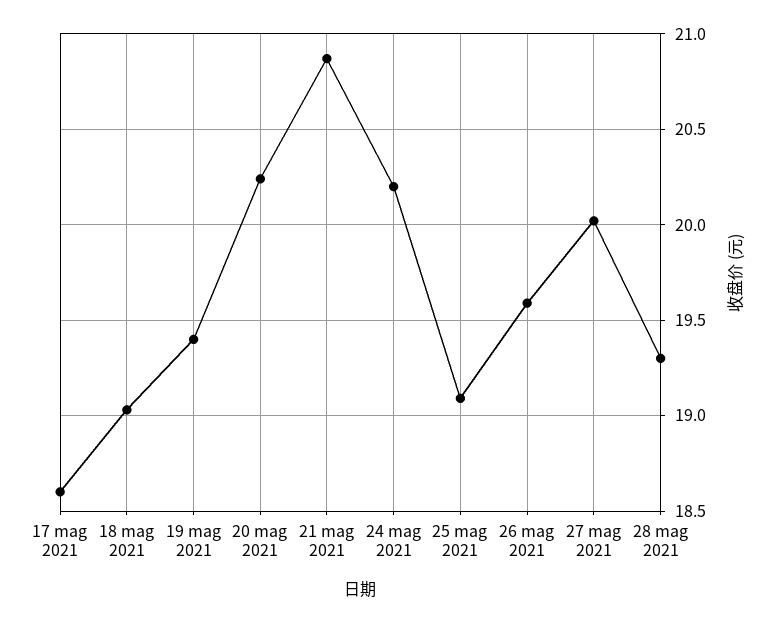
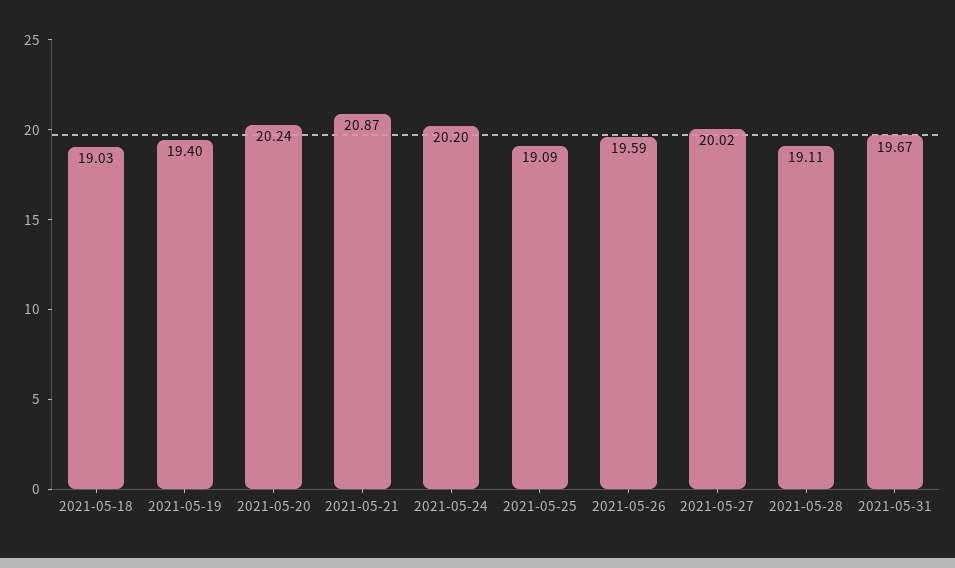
17 mag 2021: 18.6 -> none
28 mag 2021: 19.3 -> 19.11
2021-05-31: none -> 19.67

